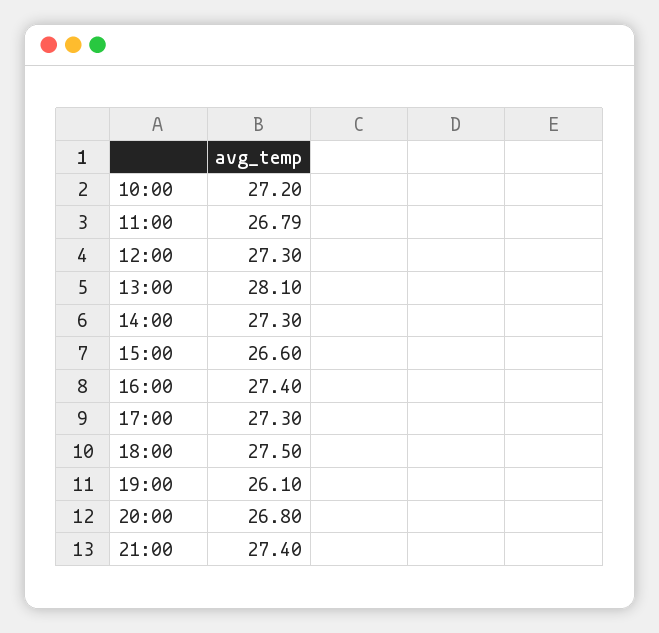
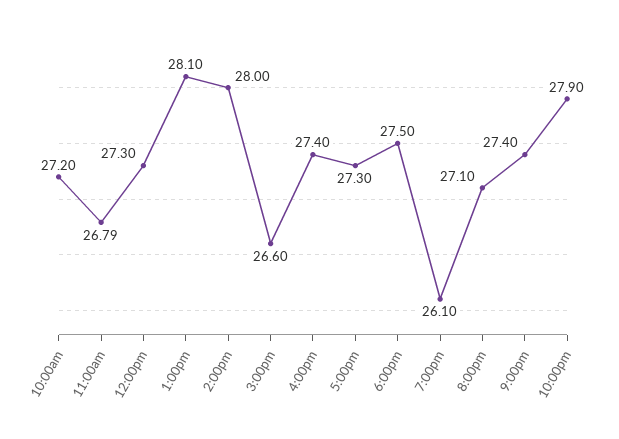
14:00: 27.3 -> 28
20:00: 26.8 -> 27.1
10:00pm: none -> 27.9

